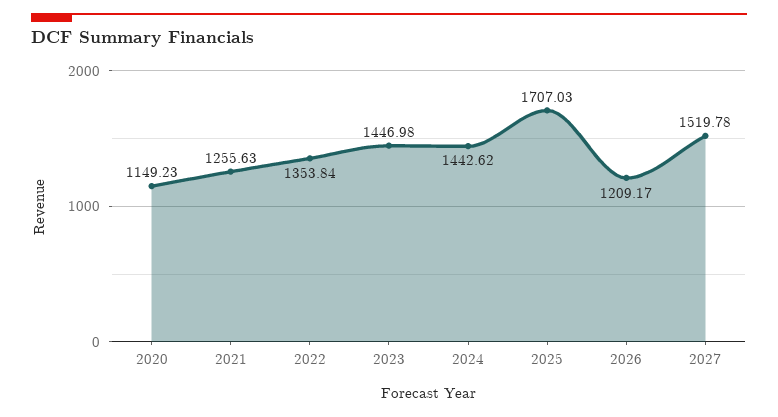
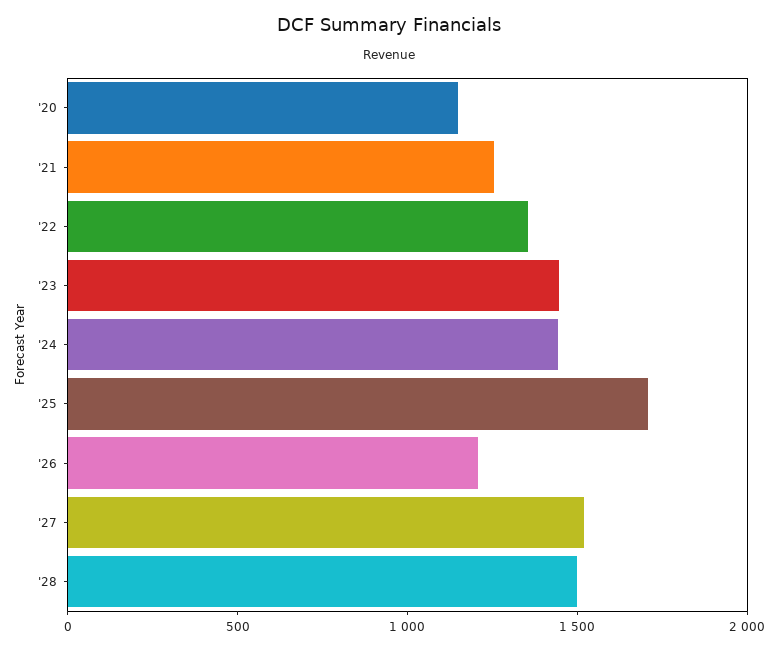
'28: none -> 1500

